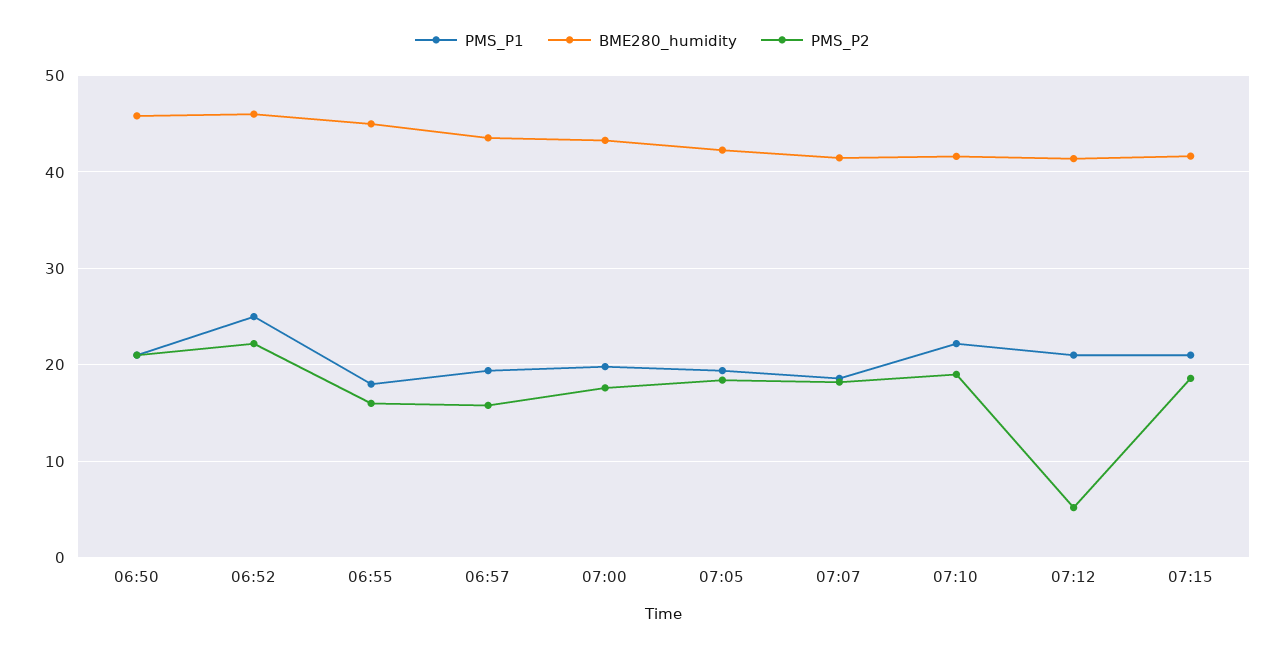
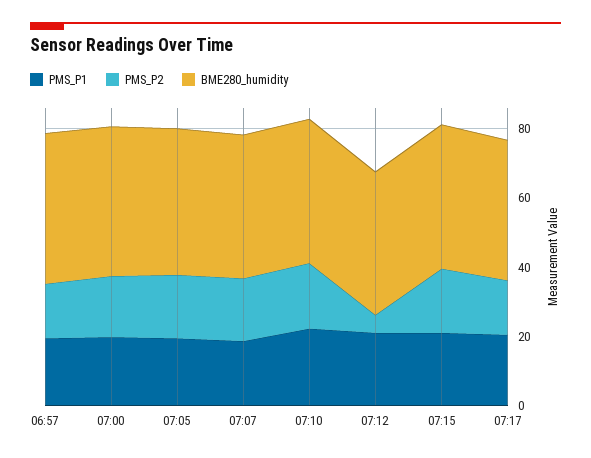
PMS_P1, 06:50: 21 -> none
BME280_humidity, 06:50: 46 -> none
PMS_P2, 06:50: 21 -> none
PMS_P1, 06:52: 25 -> none
BME280_humidity, 06:52: 46 -> none
PMS_P2, 06:52: 22 -> none
PMS_P1, 06:55: 18 -> none
BME280_humidity, 06:55: 45 -> none
PMS_P2, 06:55: 16 -> none
PMS_P1, 07:17: none -> 20
PMS_P2, 07:17: none -> 15
BME280_humidity, 07:17: none -> 40

